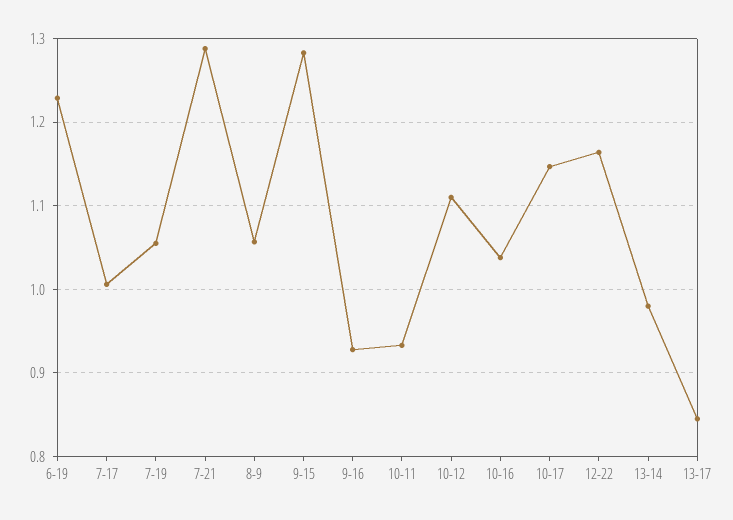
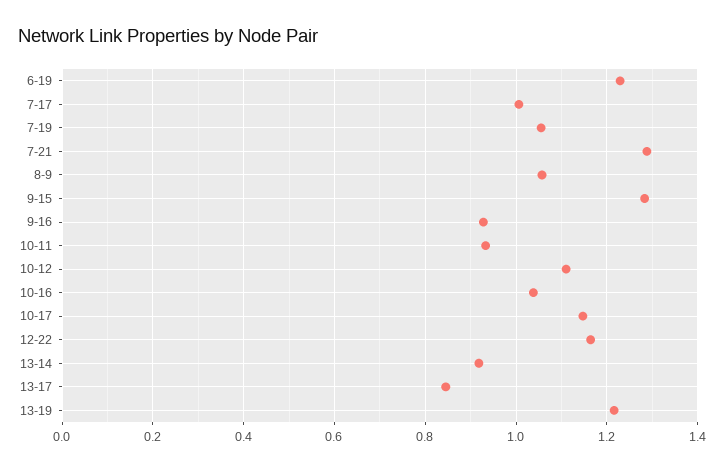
13-14: 0.98 -> 0.92
13-19: none -> 1.22

